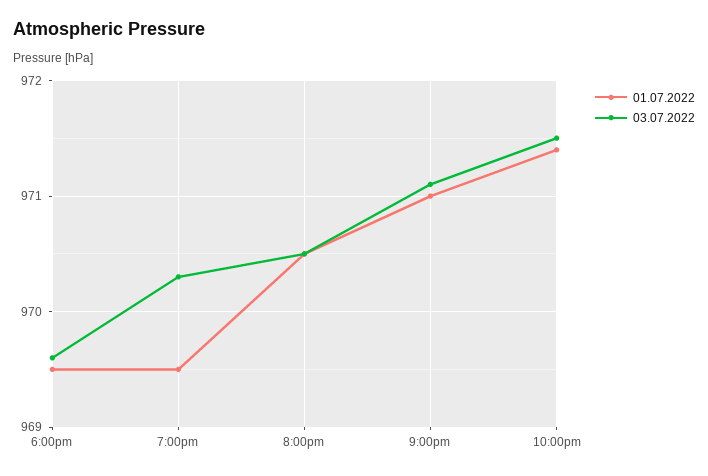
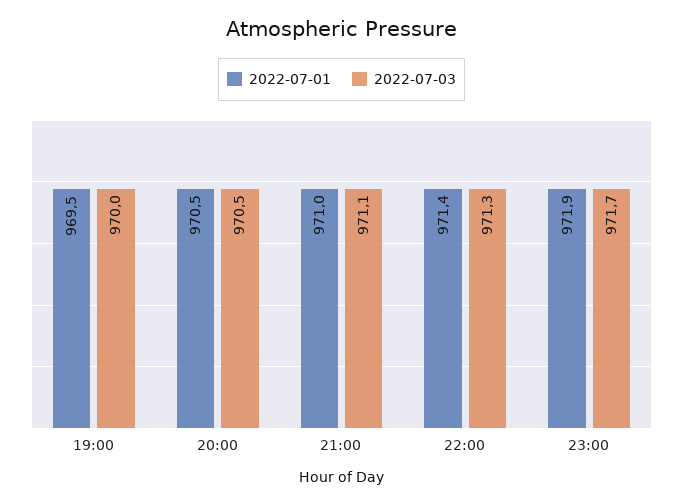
01.07.2022, 6:00pm: 969.5 -> none
03.07.2022, 6:00pm: 969.6 -> none
03.07.2022, 7:00pm: 970.3 -> 970
03.07.2022, 10:00pm: 971.5 -> 971.3
01.07.2022, 23:00: none -> 971.9
03.07.2022, 23:00: none -> 971.7

